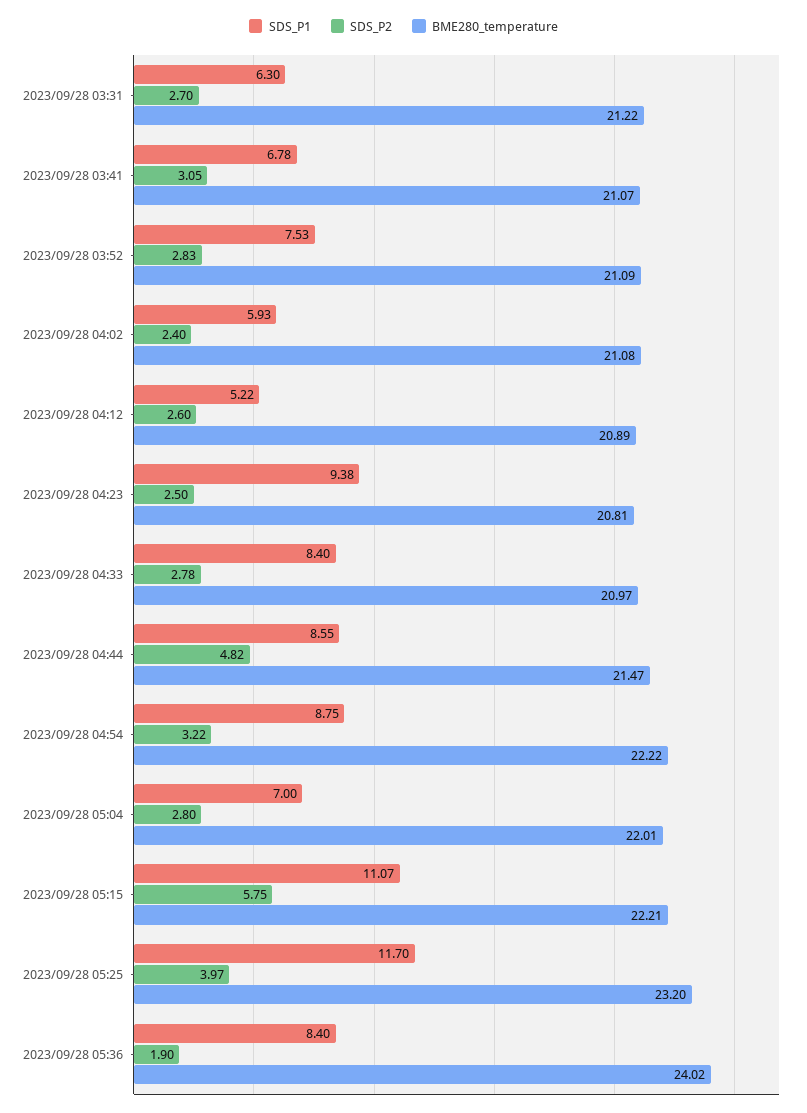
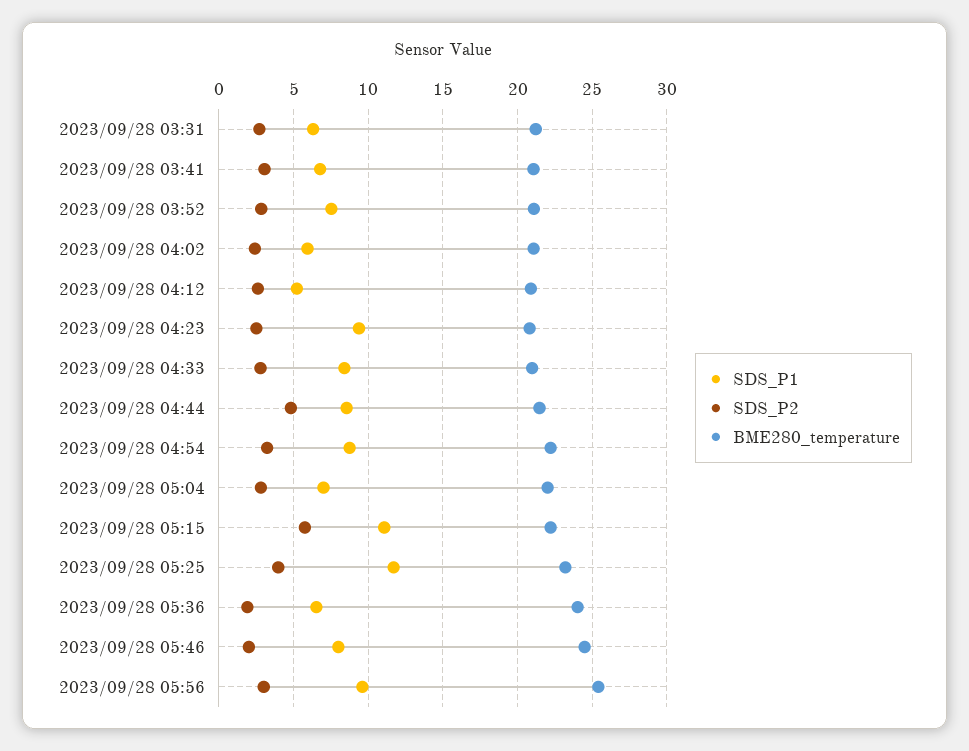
SDS_P1, 2023/09/28 05:36: 8.4 -> 6.5
SDS_P1, 2023/09/28 05:46: none -> 8
SDS_P2, 2023/09/28 05:46: none -> 2
BME280_temperature, 2023/09/28 05:46: none -> 24.5
SDS_P1, 2023/09/28 05:56: none -> 9.5
SDS_P2, 2023/09/28 05:56: none -> 3
BME280_temperature, 2023/09/28 05:56: none -> 25.5

